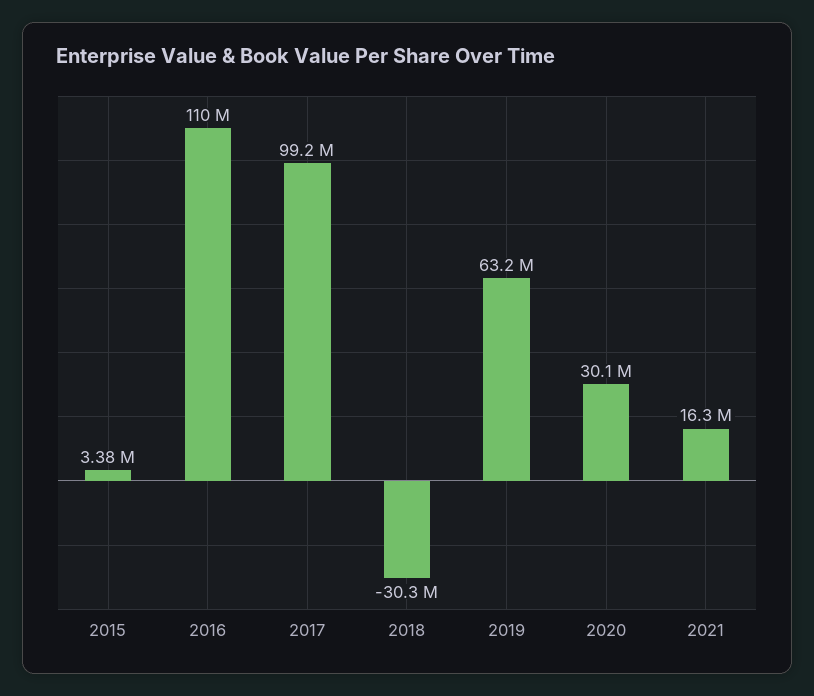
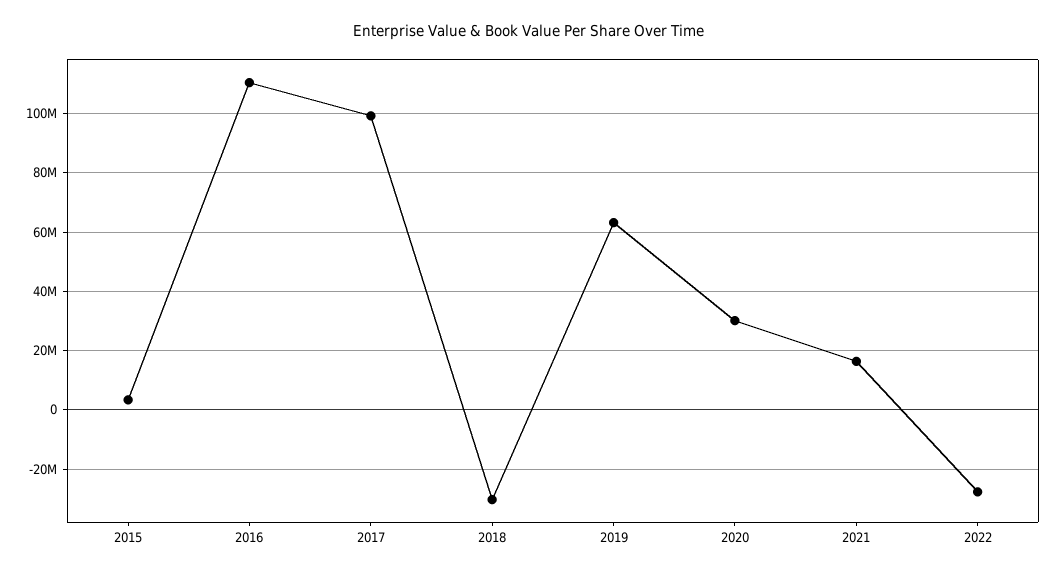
2022: none -> -27500000

